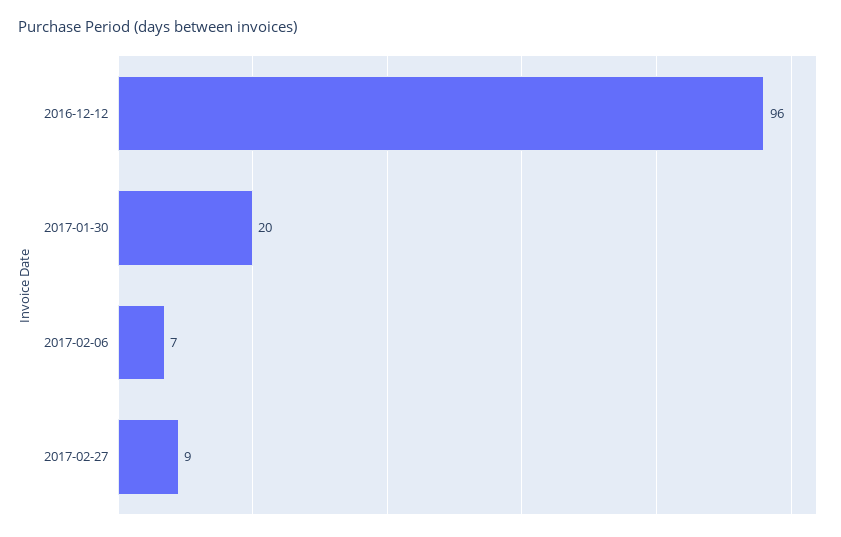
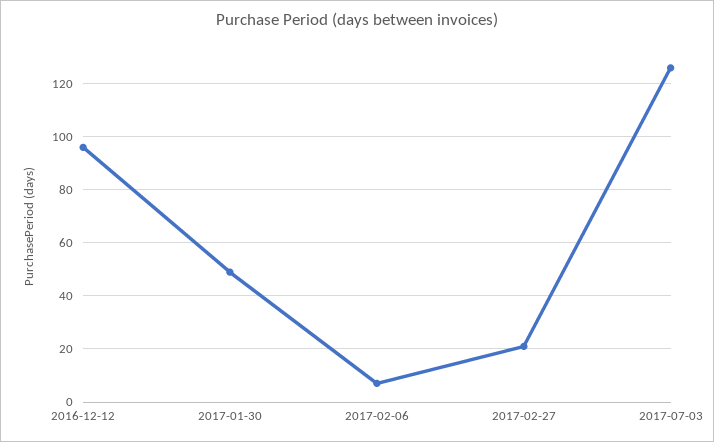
2017-01-30: 20 -> 50
2017-02-27: 9 -> 20
2017-07-03: none -> 125

